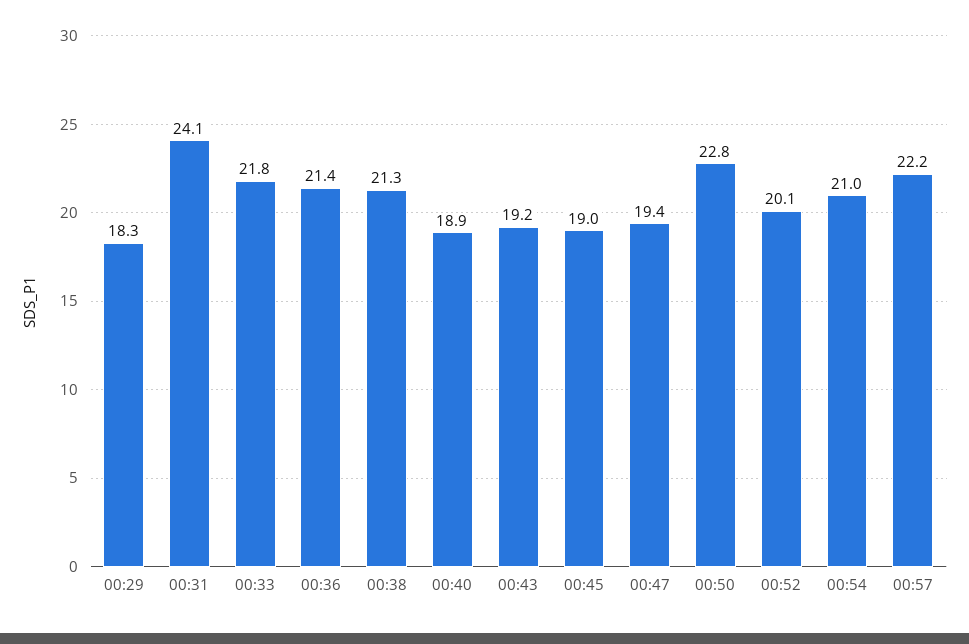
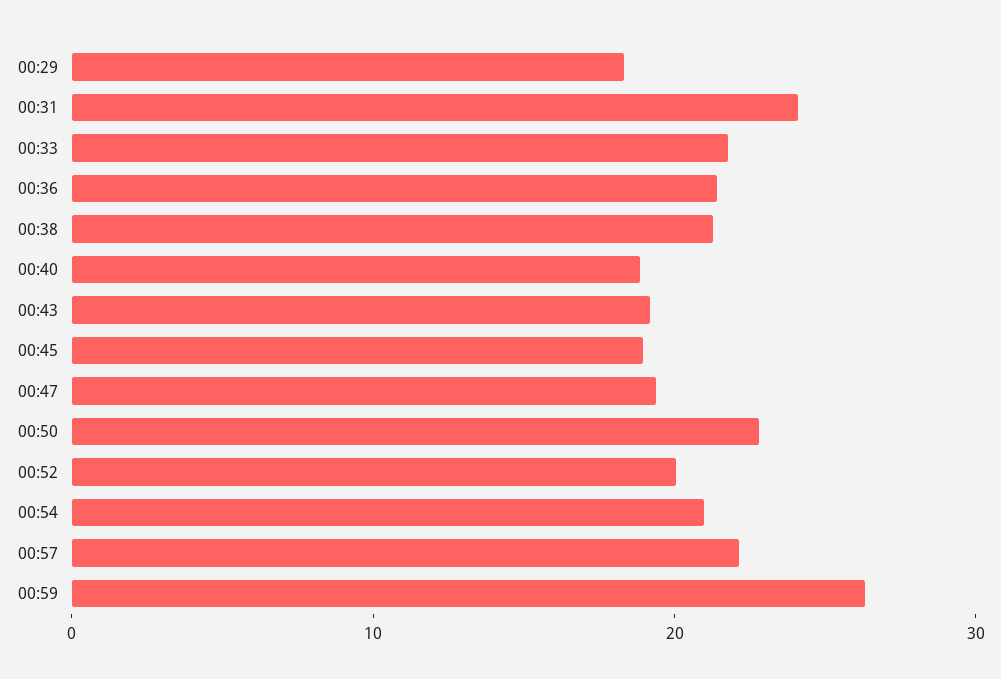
00:59: none -> 26

